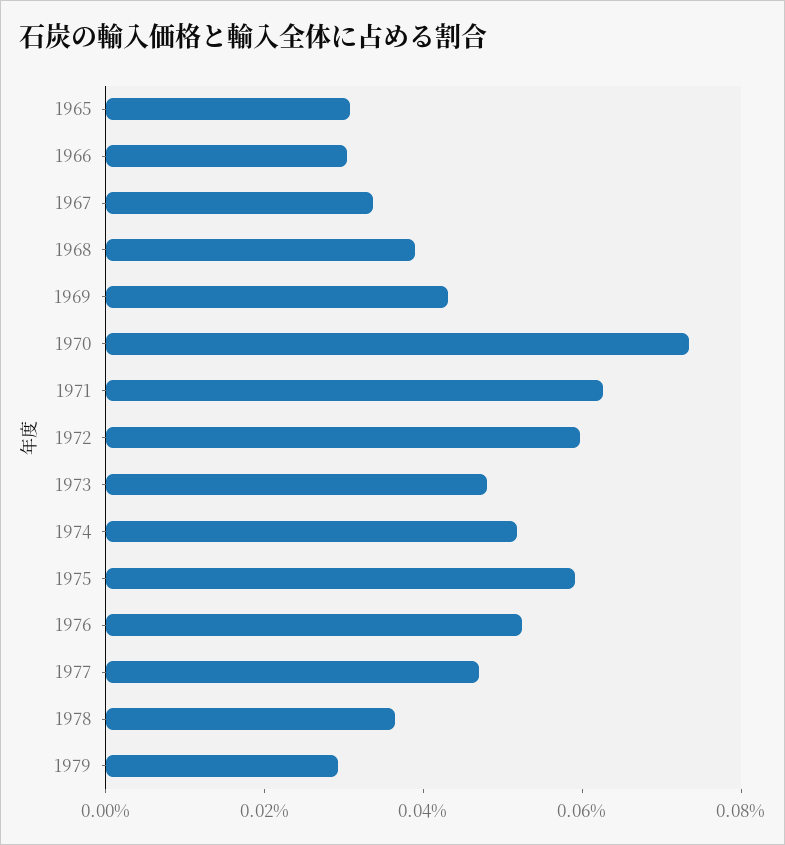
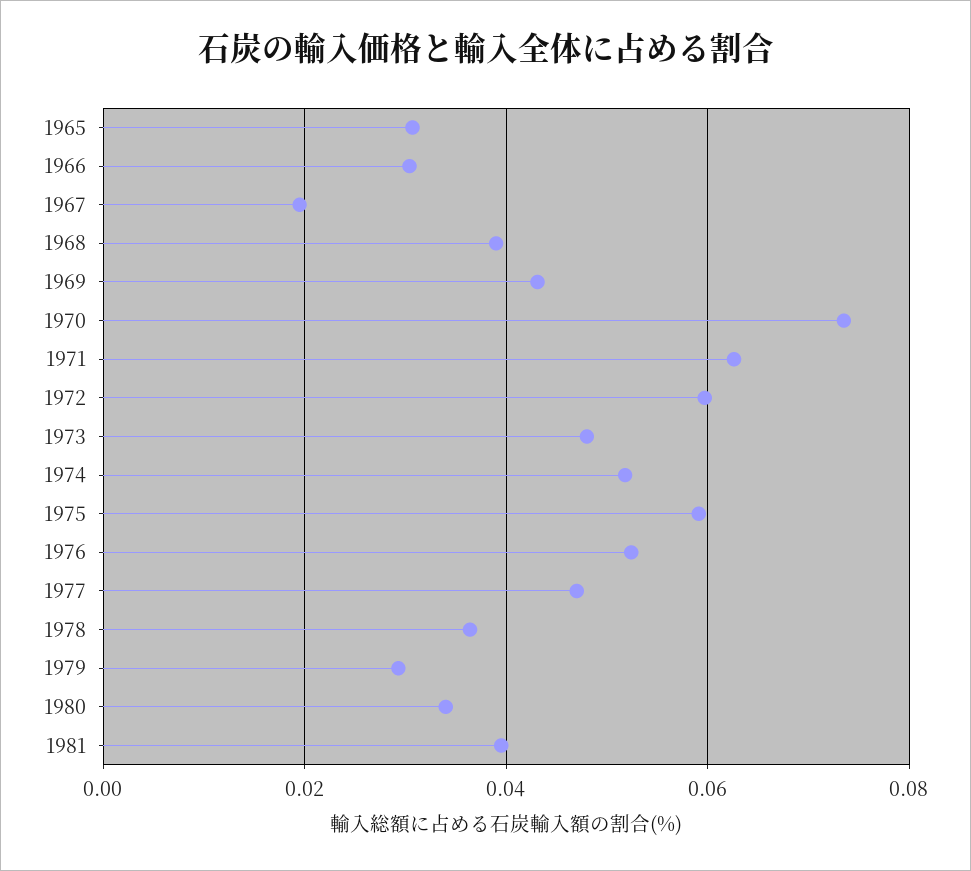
1967: 0.035 -> 0.02
1980: none -> 0.034
1981: none -> 0.04

